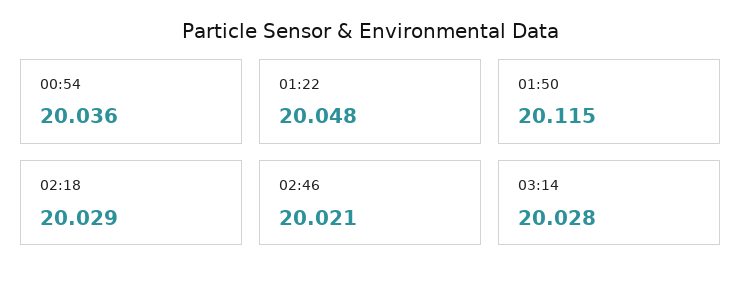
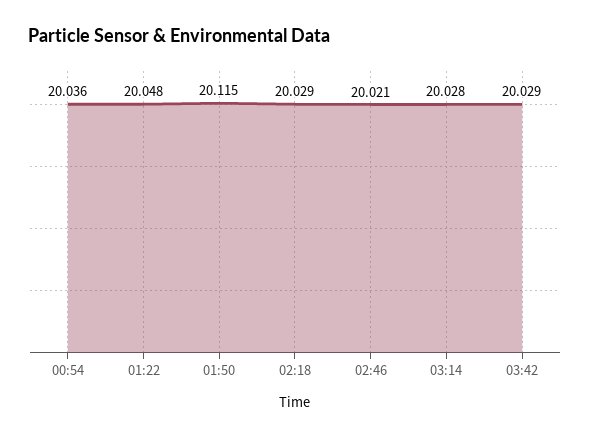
03:42: none -> 20.029

